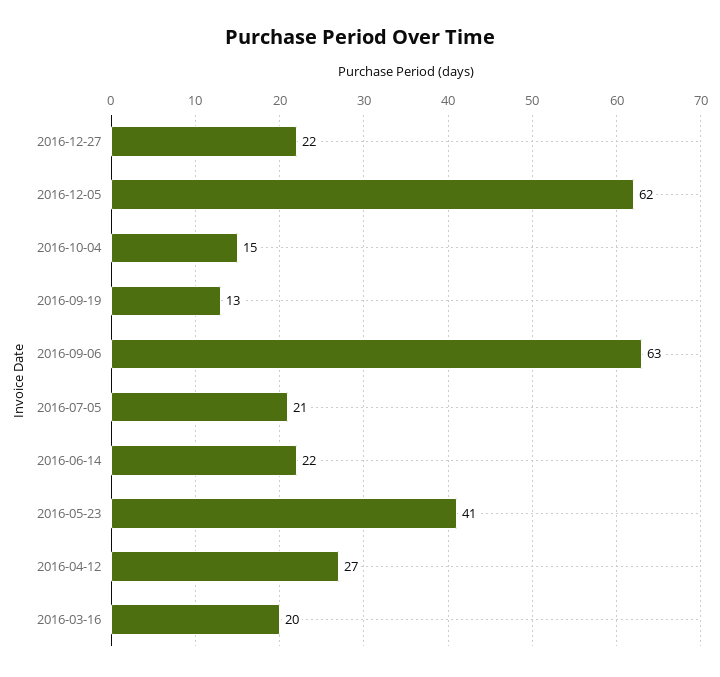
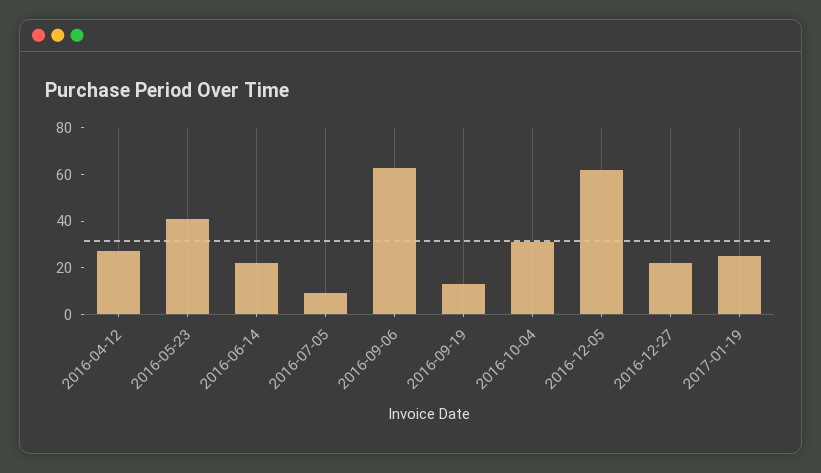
2016-10-04: 15 -> 30
2016-07-05: 21 -> 10
2016-03-16: 20 -> none
2017-01-19: none -> 25

